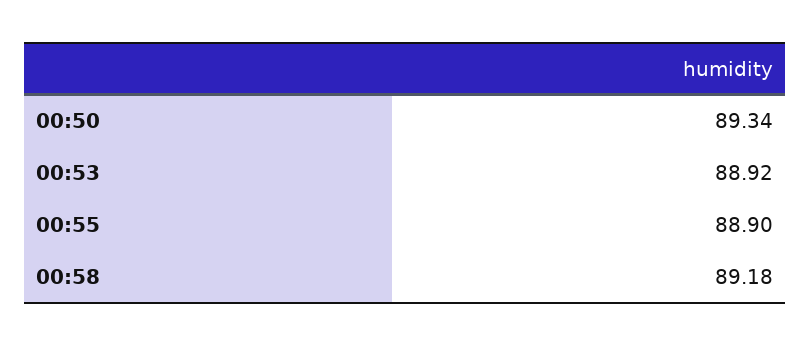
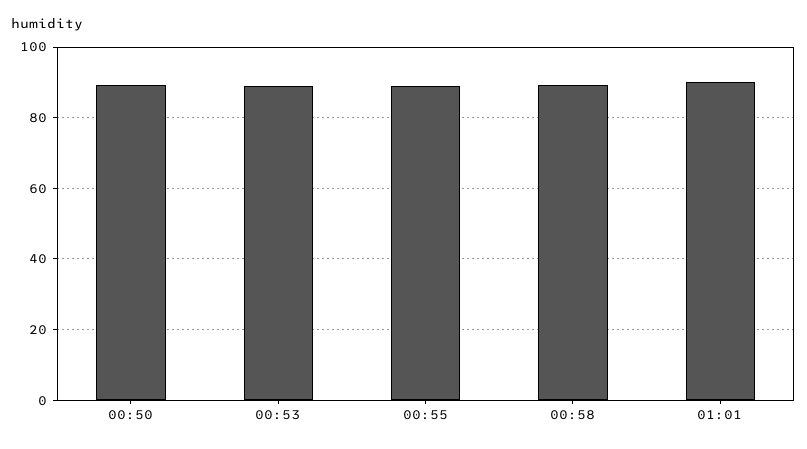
01:01: none -> 90

